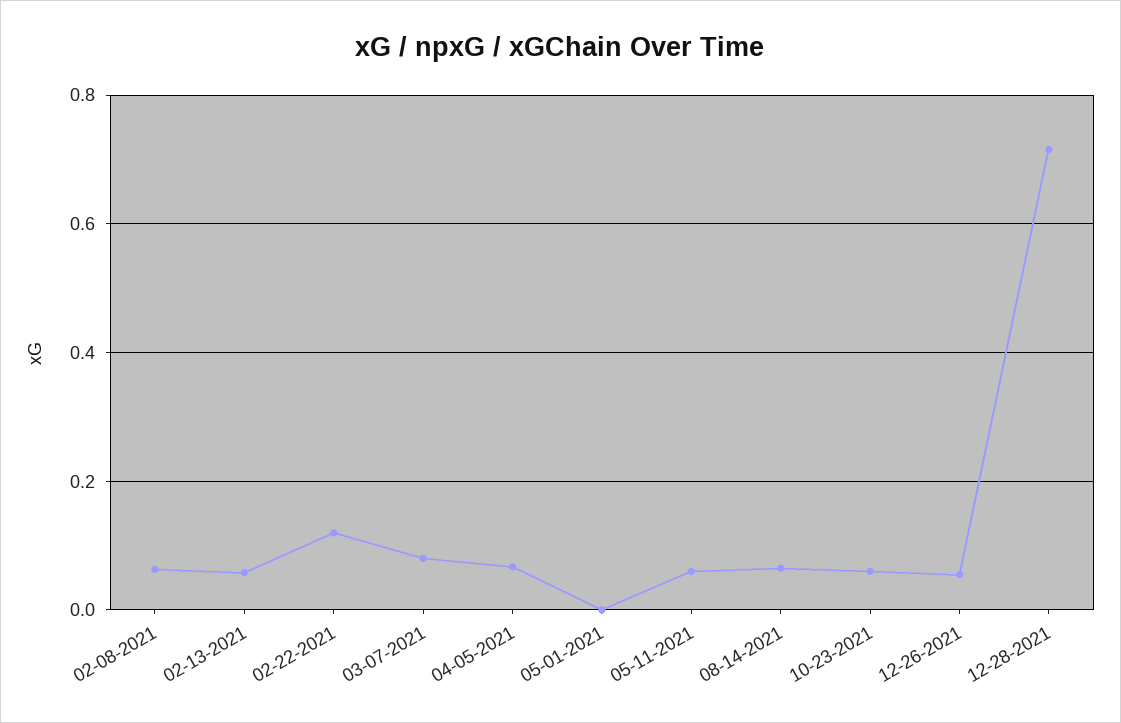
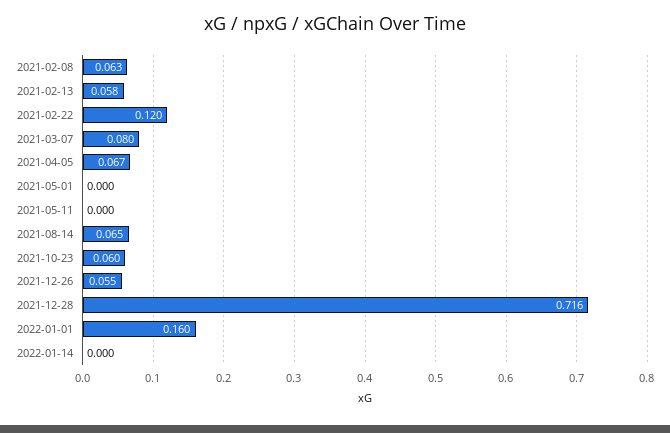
05-11-2021: 0.06 -> 0
2022-01-01: none -> 0.16
2022-01-14: none -> 0

